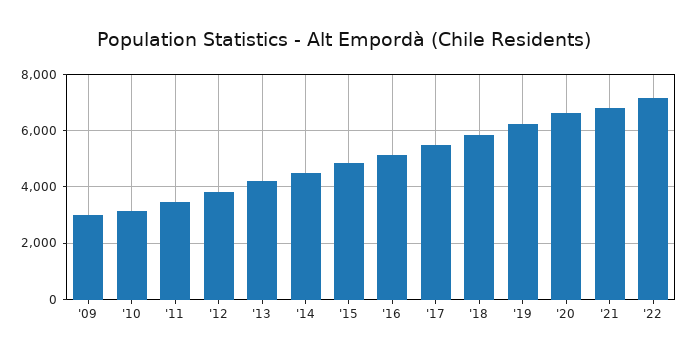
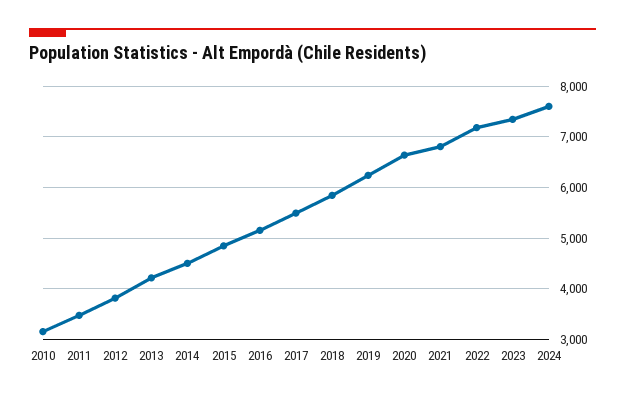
'09: 3000 -> none
2023: none -> 7400
2024: none -> 7600

